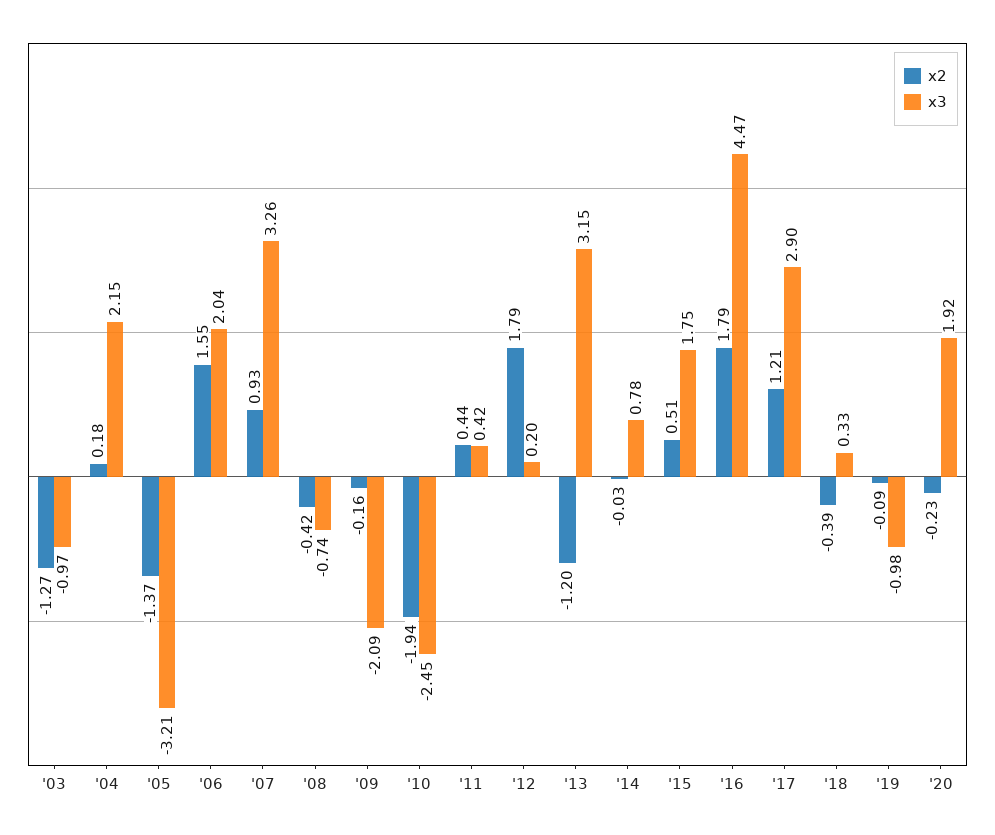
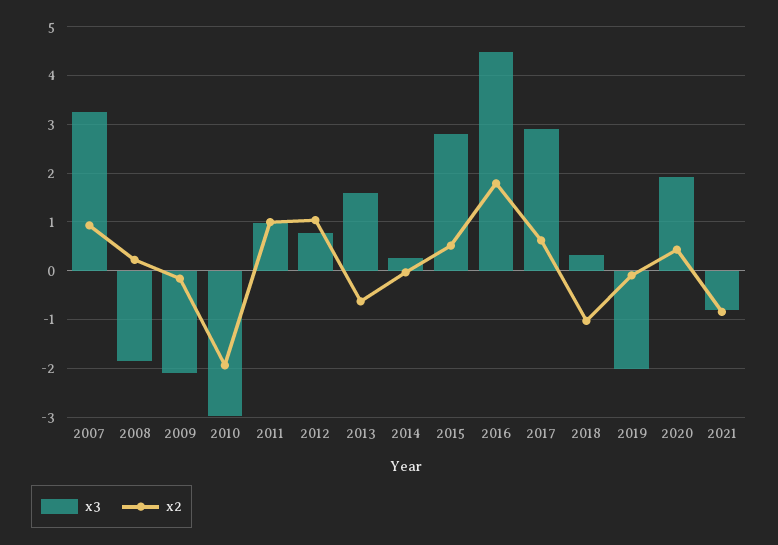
x2, '03: -1.27 -> none
x3, '03: -0.97 -> none
x2, '04: 0.18 -> none
x3, '04: 2.15 -> none
x2, '05: -1.37 -> none
x3, '05: -3.21 -> none
x2, '06: 1.55 -> none
x3, '06: 2.04 -> none
x2, '08: -0.42 -> 0.2
x3, '08: -0.74 -> -1.8
x3, '10: -2.45 -> -3
x2, '11: 0.44 -> 1
x3, '11: 0.42 -> 1
x2, '12: 1.79 -> 1
x3, '12: 0.2 -> 0.8
x2, '13: -1.2 -> -0.6
x3, '13: 3.15 -> 1.6
x3, '14: 0.78 -> 0.2
x3, '15: 1.75 -> 2.8
x2, '17: 1.21 -> 0.6
x2, '18: -0.39 -> -1
x3, '19: -0.98 -> -2
x2, '20: -0.23 -> 0.4
x3, 2021: none -> -0.8
x2, 2021: none -> -0.8

